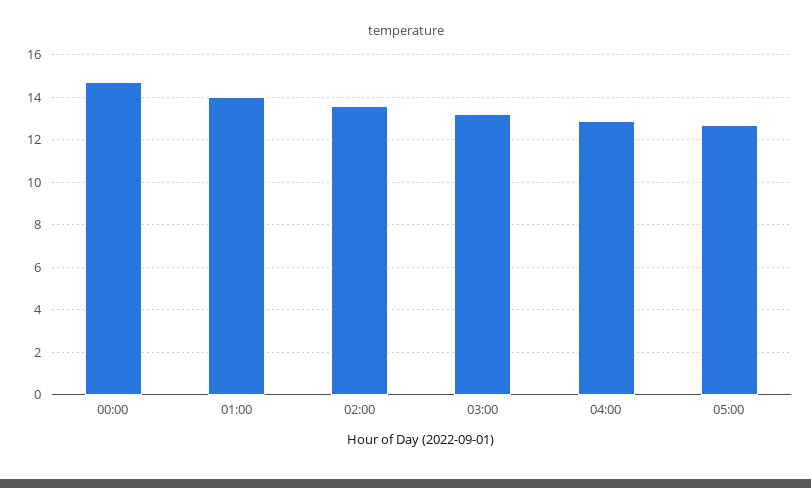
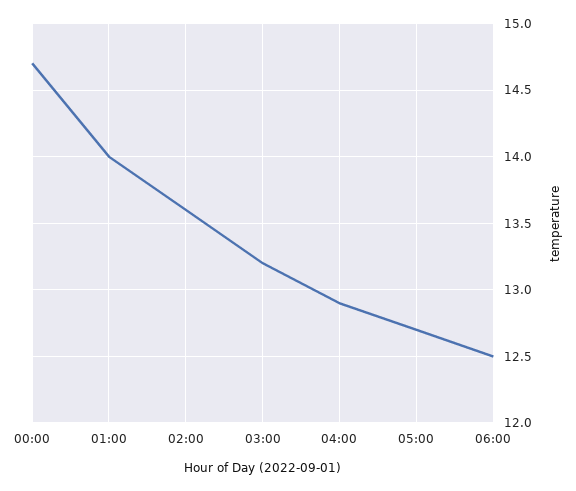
06:00: none -> 12.5

